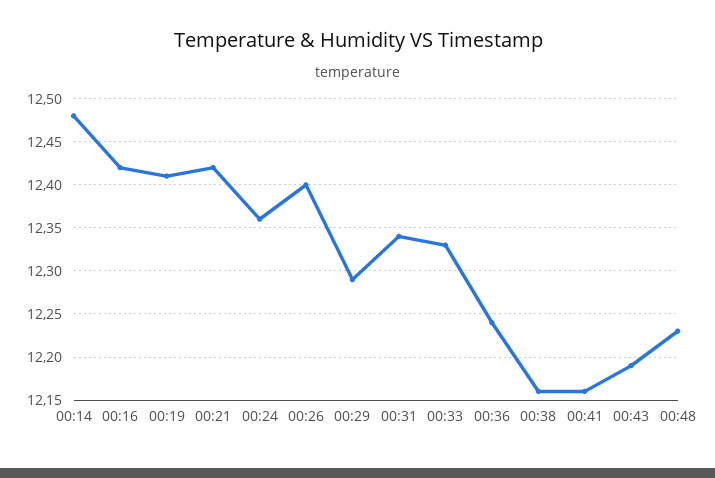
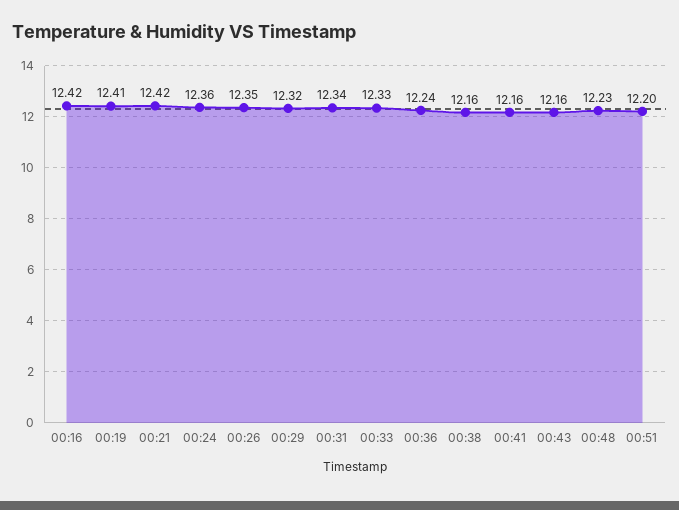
00:14: 12.48 -> none
00:26: 12.4 -> 12.35
00:29: 12.29 -> 12.32
00:43: 12.19 -> 12.16
00:51: none -> 12.2

